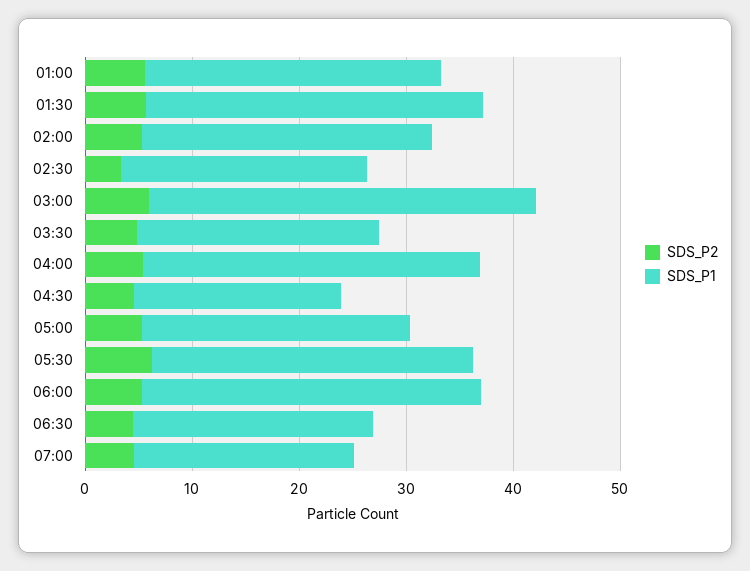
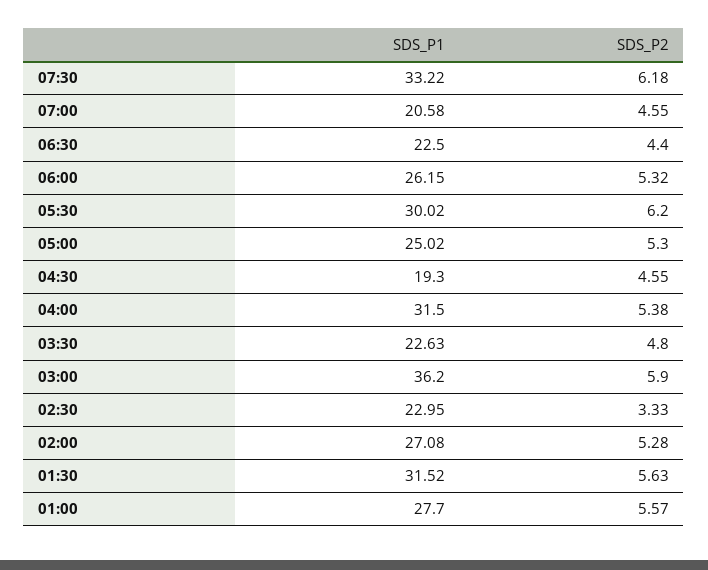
SDS_P1, 06:00: 32 -> 26.15
SDS_P1, 07:30: none -> 33.22
SDS_P2, 07:30: none -> 6.18

